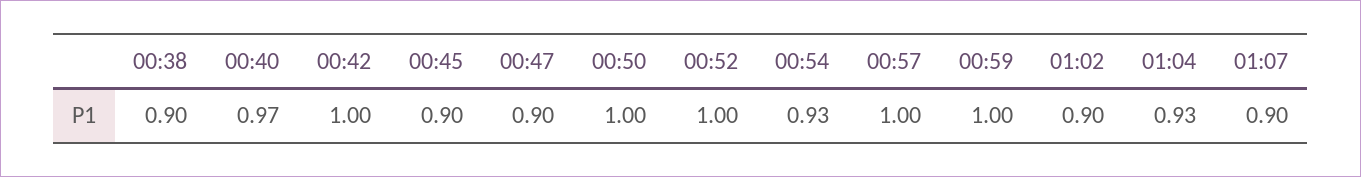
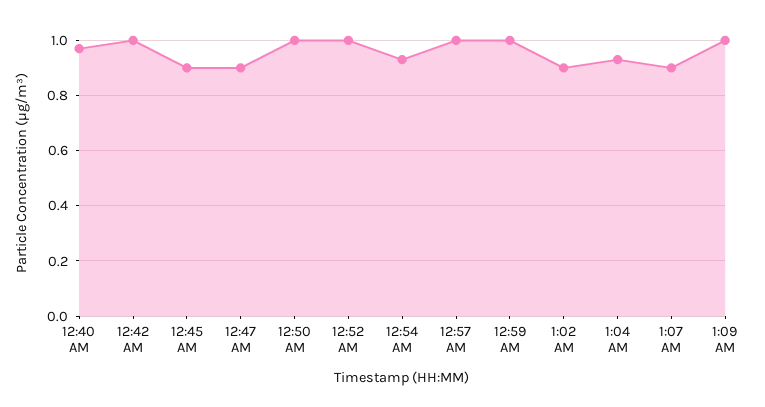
00:38: 0.9 -> none
1:09 AM: none -> 1

